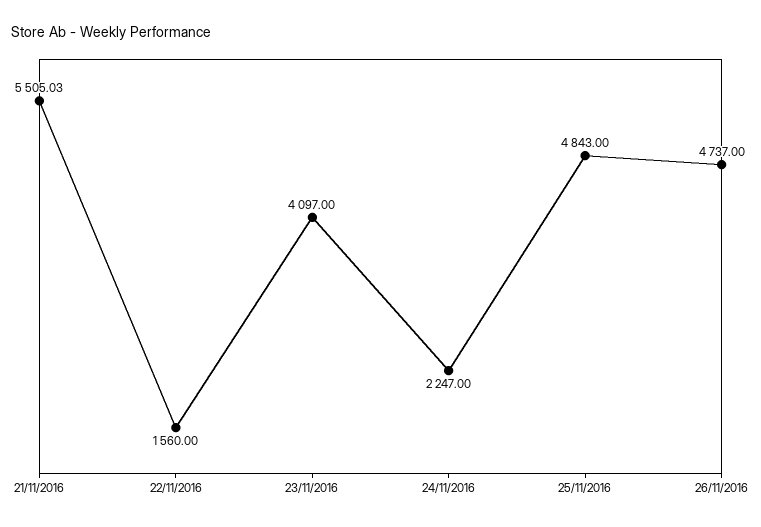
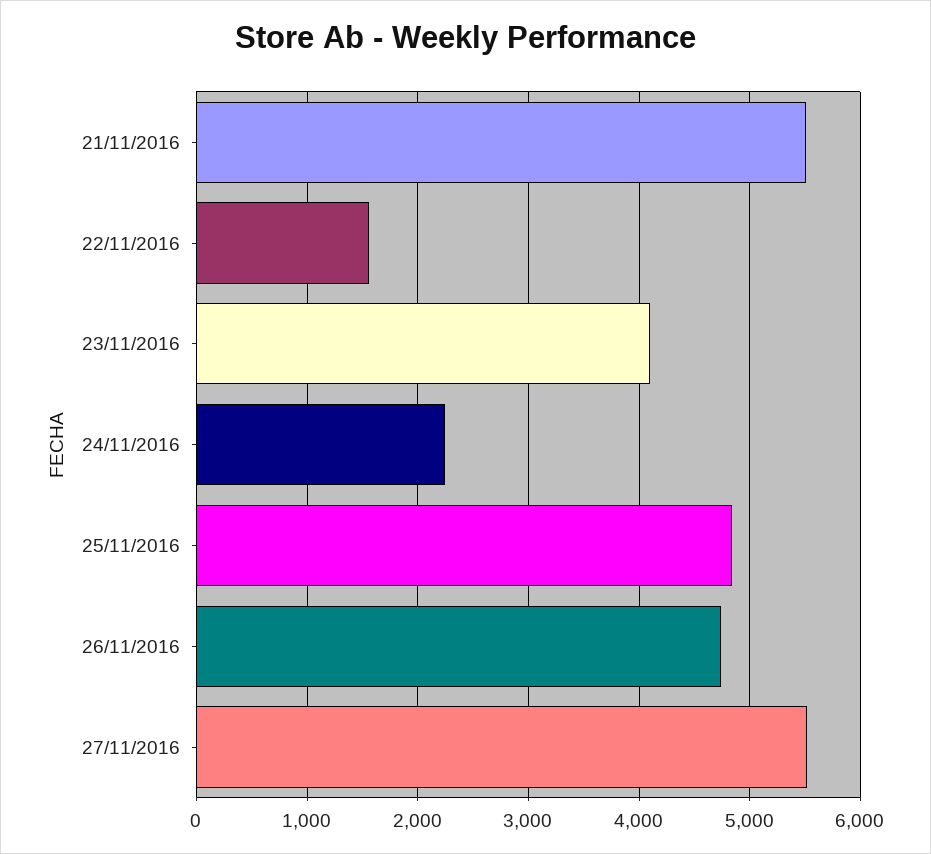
27/11/2016: none -> 5500

